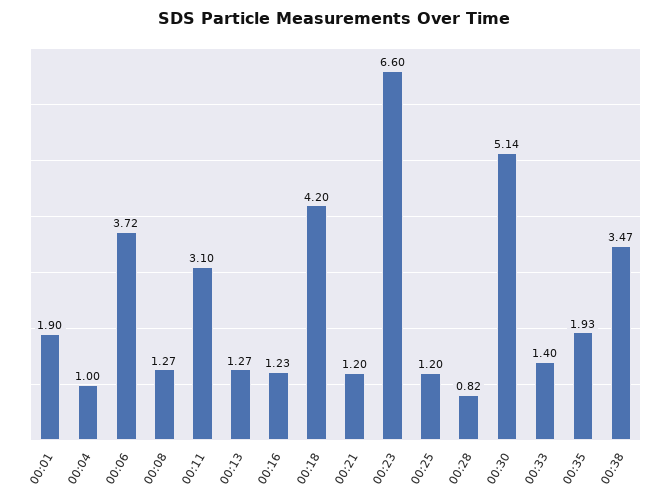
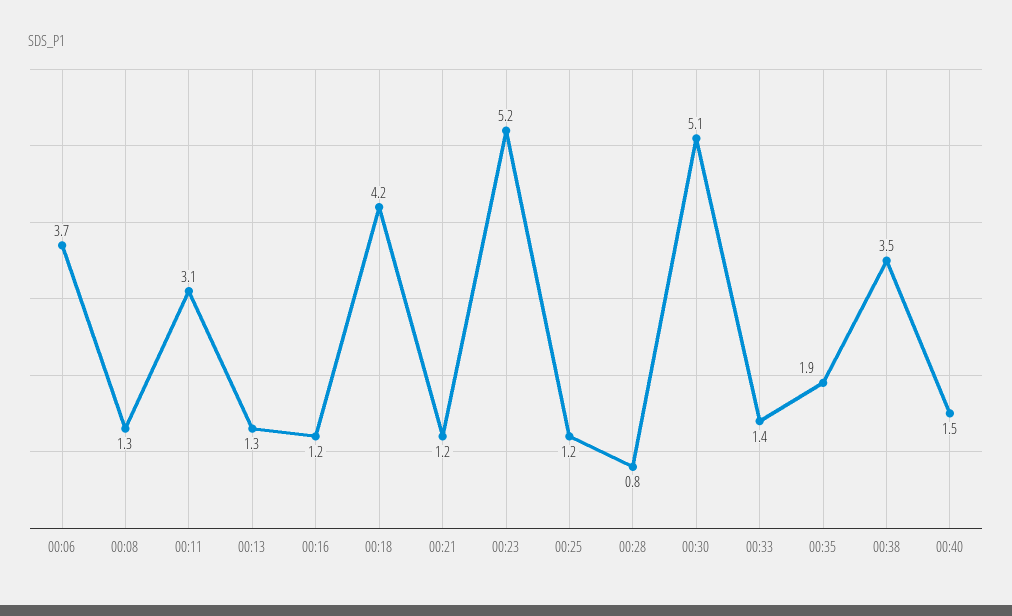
00:01: 1.9 -> none
00:04: 1 -> none
00:23: 6.6 -> 5.2
00:40: none -> 1.5

